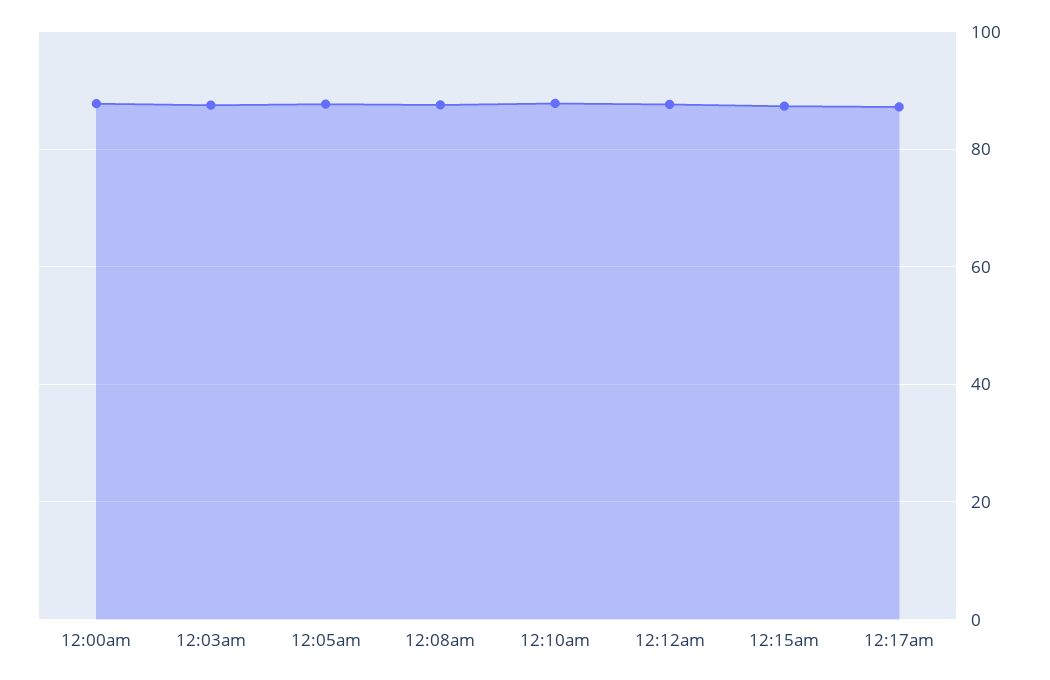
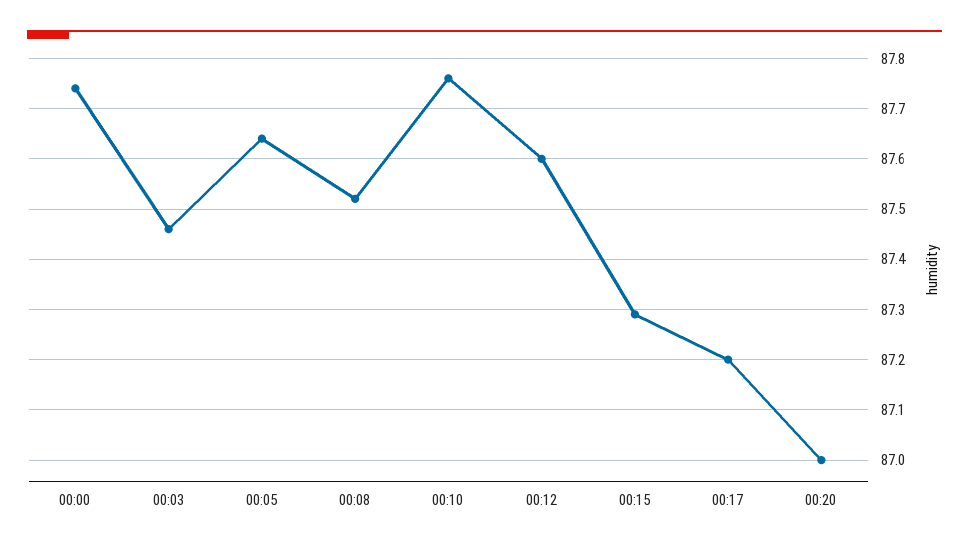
00:20: none -> 87

